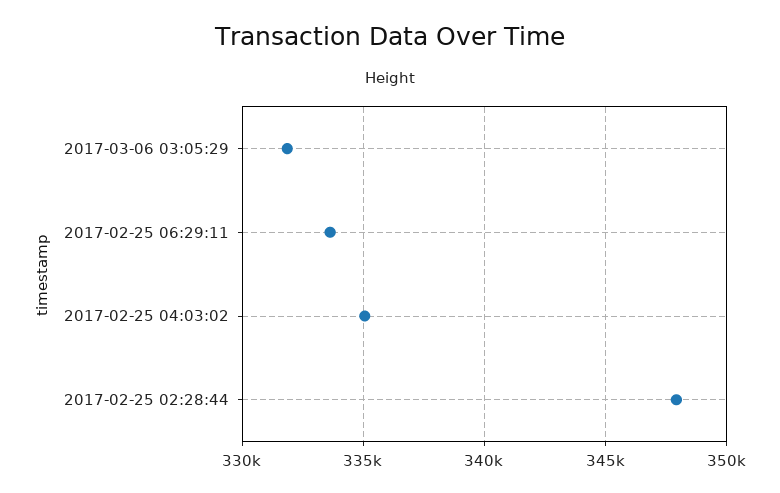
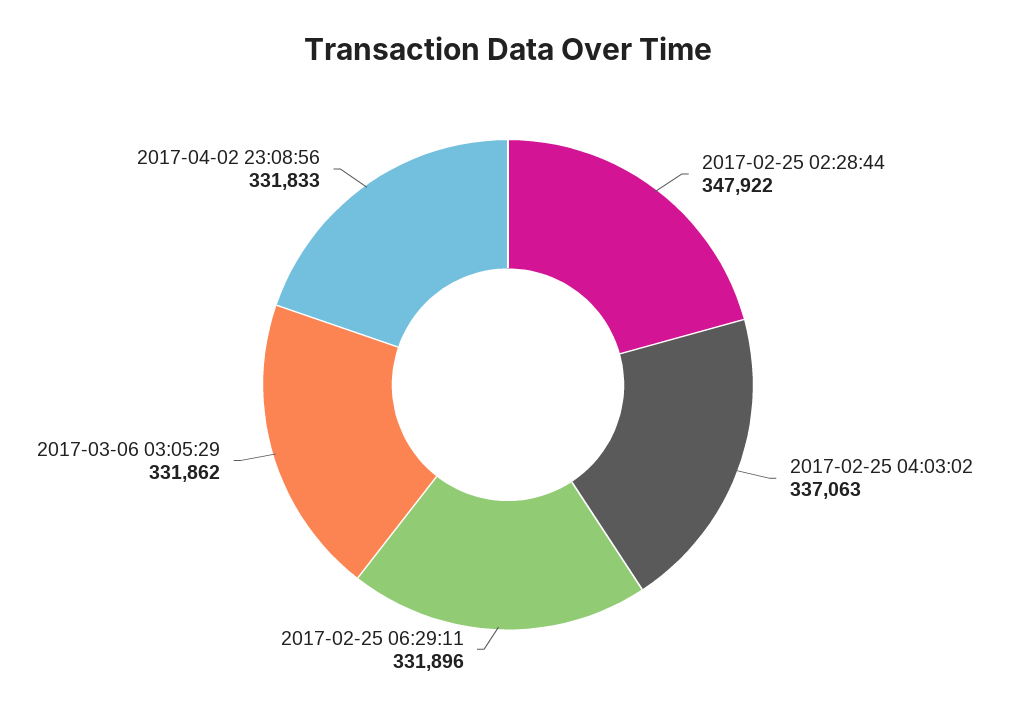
2017-02-25 06:29:11: 333500 -> 331896
2017-02-25 04:03:02: 335000 -> 337063
2017-04-02 23:08:56: none -> 331833

